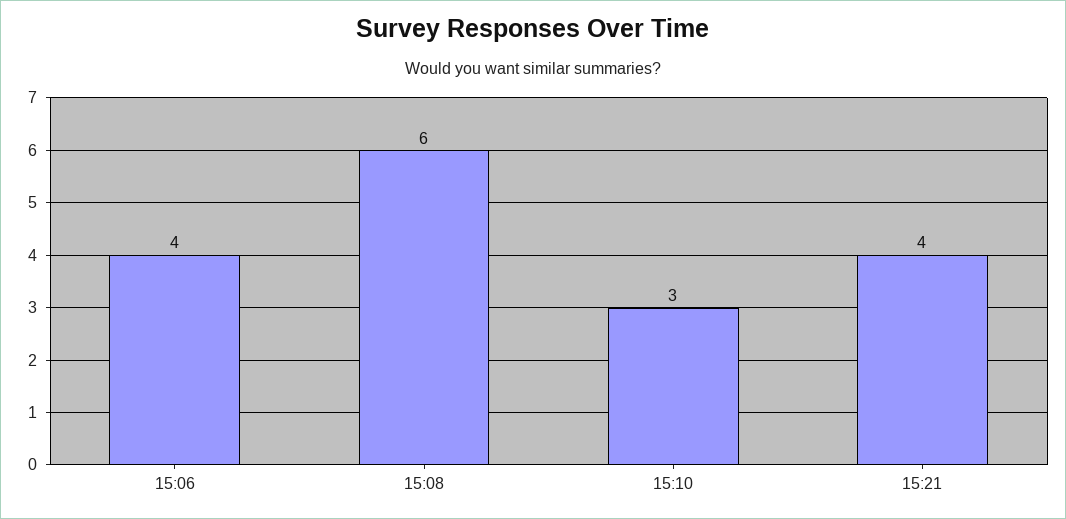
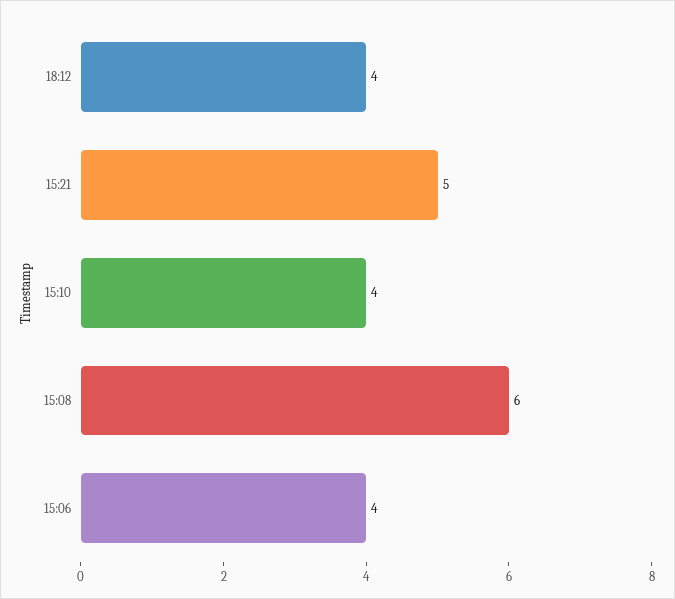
15:10: 3 -> 4
15:21: 4 -> 5
18:12: none -> 4

